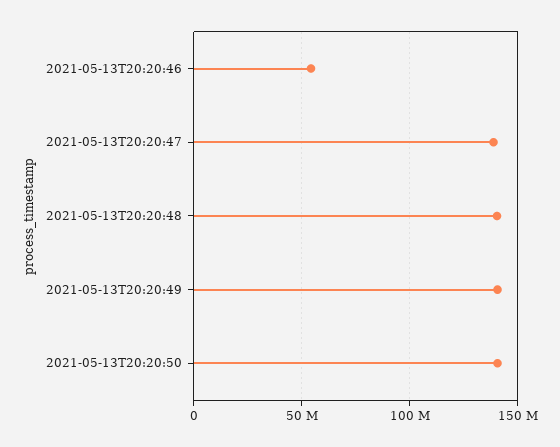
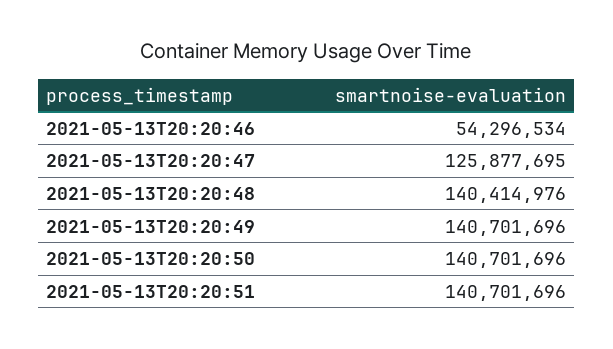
2021-05-13T20:20:47: 140000000 -> 125877695
2021-05-13T20:20:51: none -> 140701696

